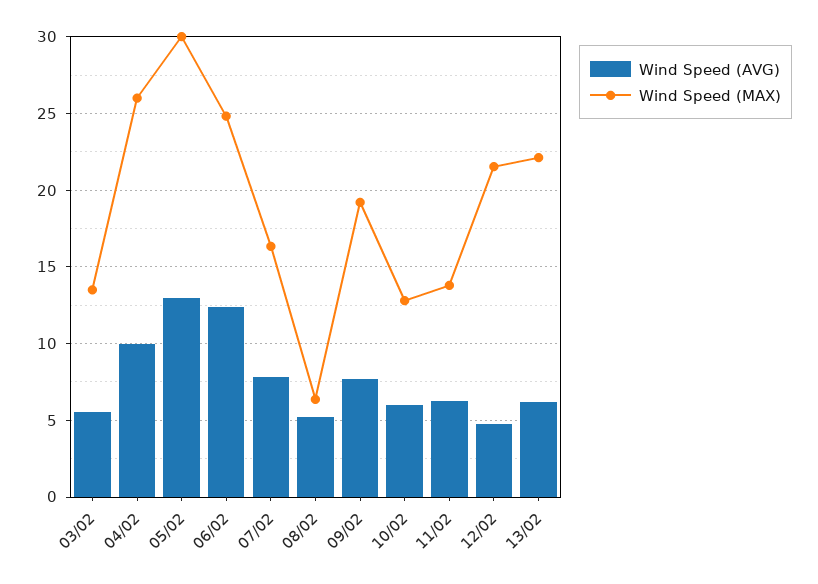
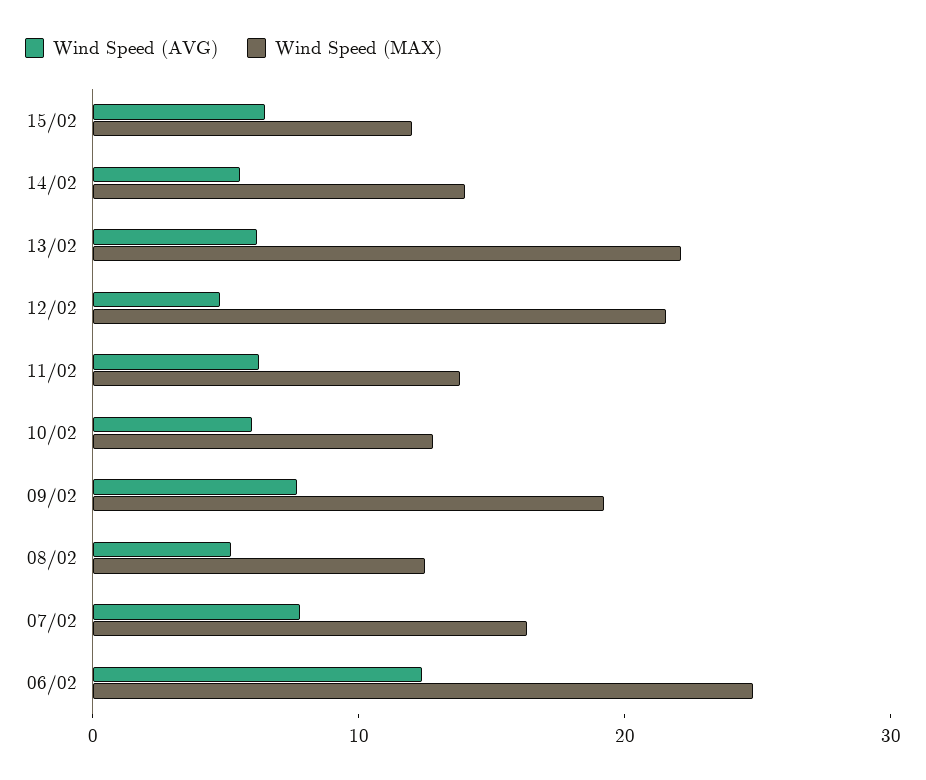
Wind Speed (AVG), 03/02: 5.5 -> none
Wind Speed (MAX), 03/02: 13.5 -> none
Wind Speed (AVG), 04/02: 10 -> none
Wind Speed (MAX), 04/02: 26 -> none
Wind Speed (AVG), 05/02: 13 -> none
Wind Speed (MAX), 05/02: 30 -> none
Wind Speed (MAX), 08/02: 6.5 -> 12
Wind Speed (AVG), 15/02: none -> 6
Wind Speed (MAX), 15/02: none -> 12
Wind Speed (AVG), 14/02: none -> 6
Wind Speed (MAX), 14/02: none -> 14

